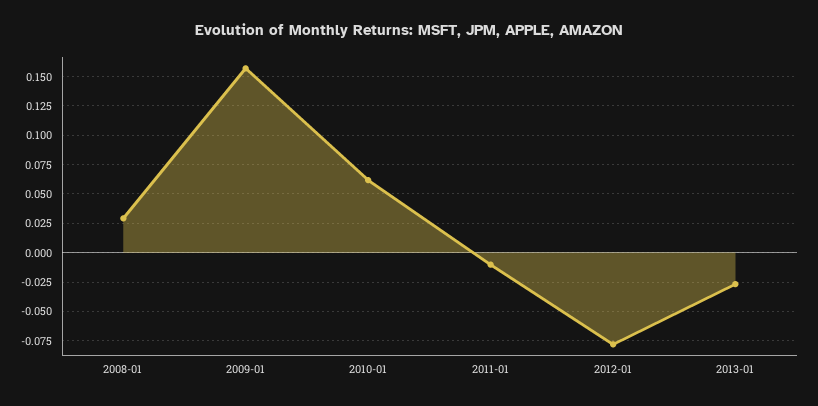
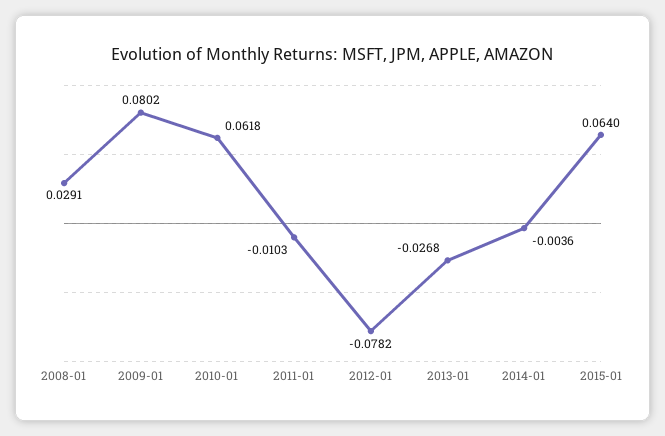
2009-01: 0.15 -> 0.0802
2014-01: none -> -0.0036
2015-01: none -> 0.064

